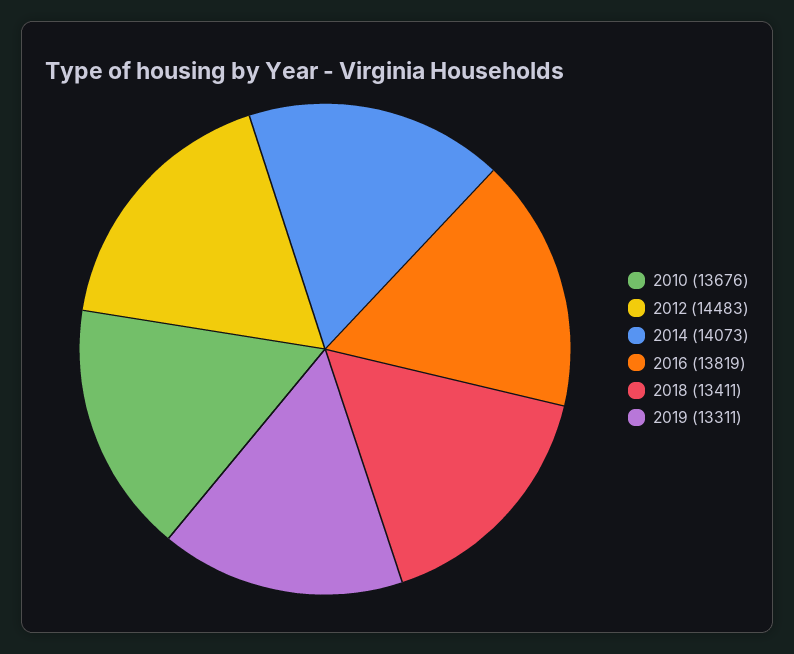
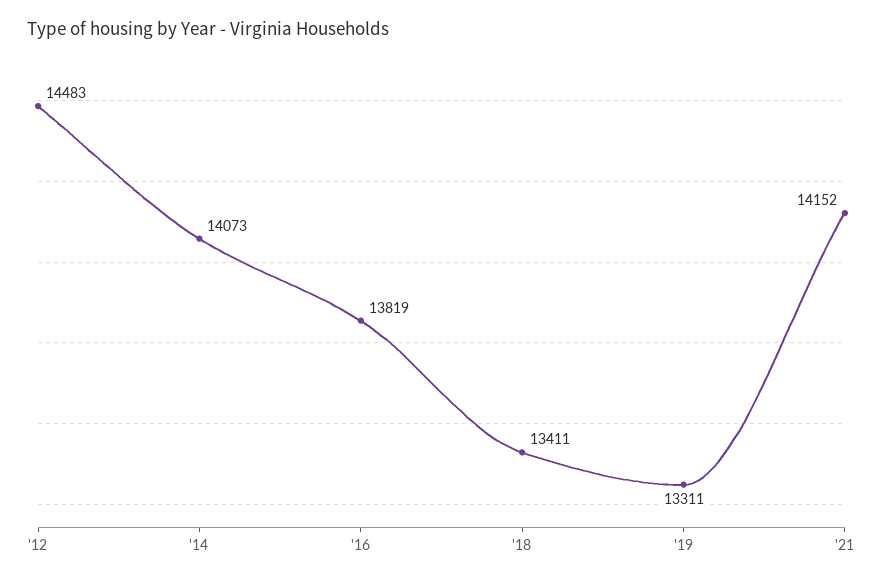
2010: 13676 -> none
'21: none -> 14152

